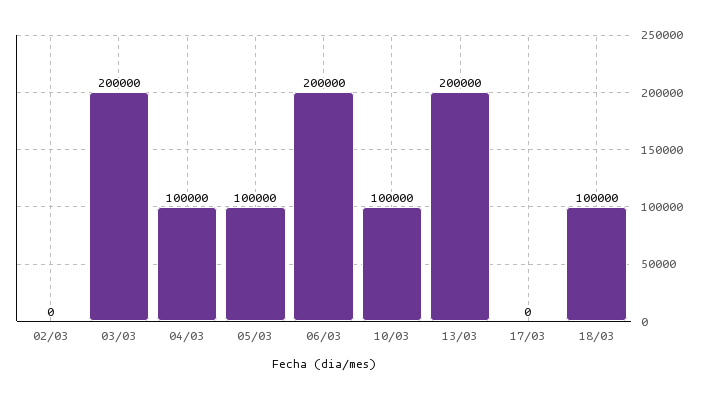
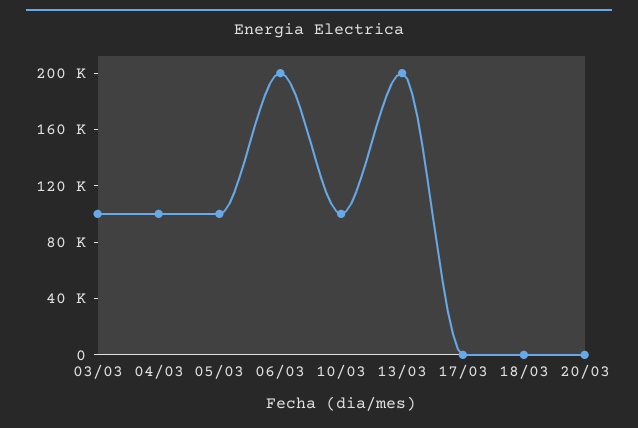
02/03: 0 -> none
03/03: 200000 -> 100000
18/03: 100000 -> 0
20/03: none -> 0

